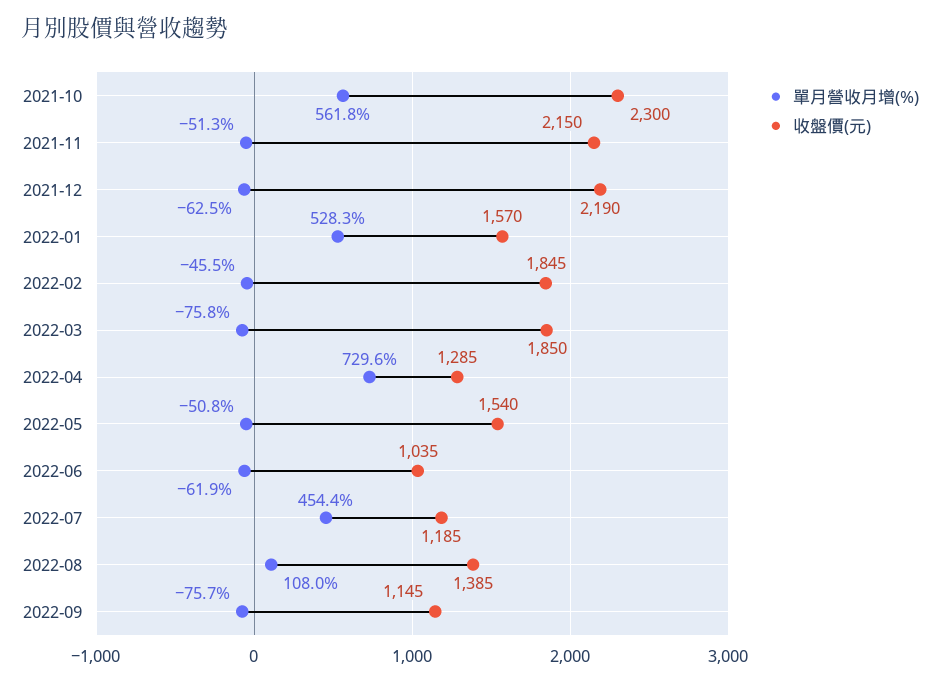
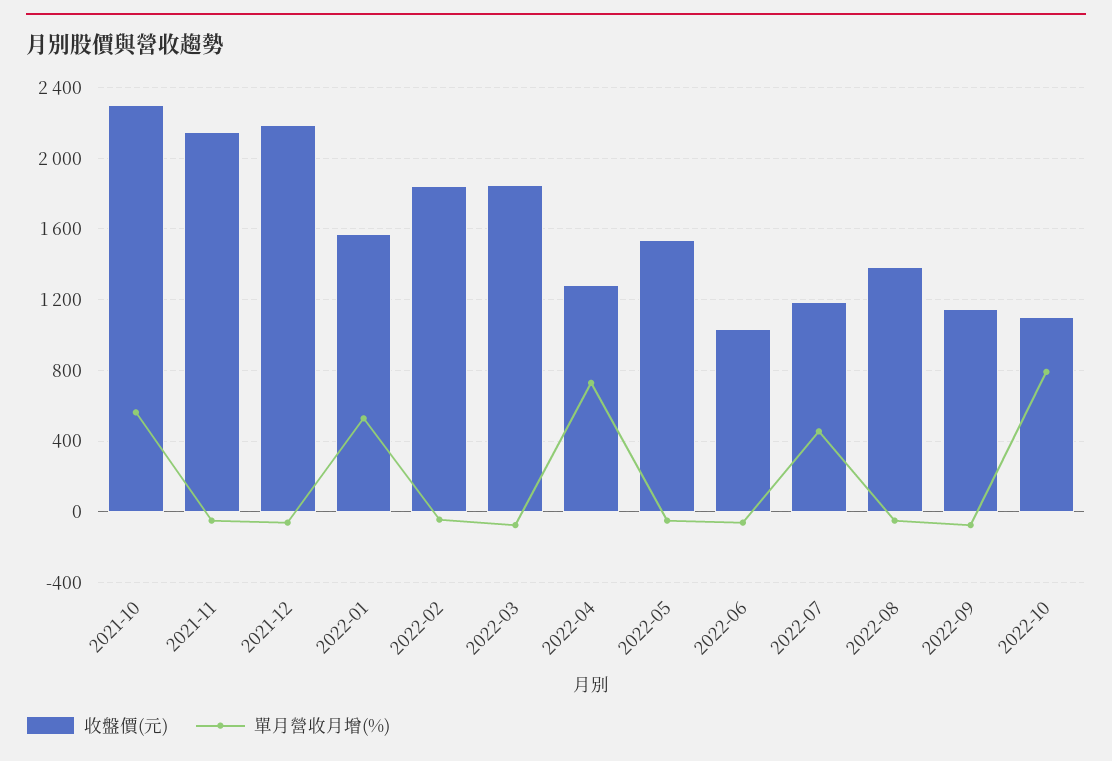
單月營收月增(%), 2022-08: 108 -> -50
收盤價(元), 2022-10: none -> 1100
單月營收月增(%), 2022-10: none -> 800

